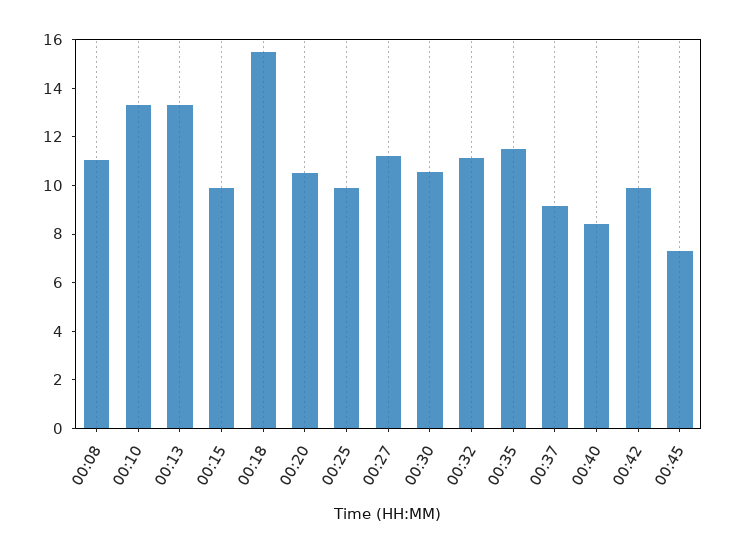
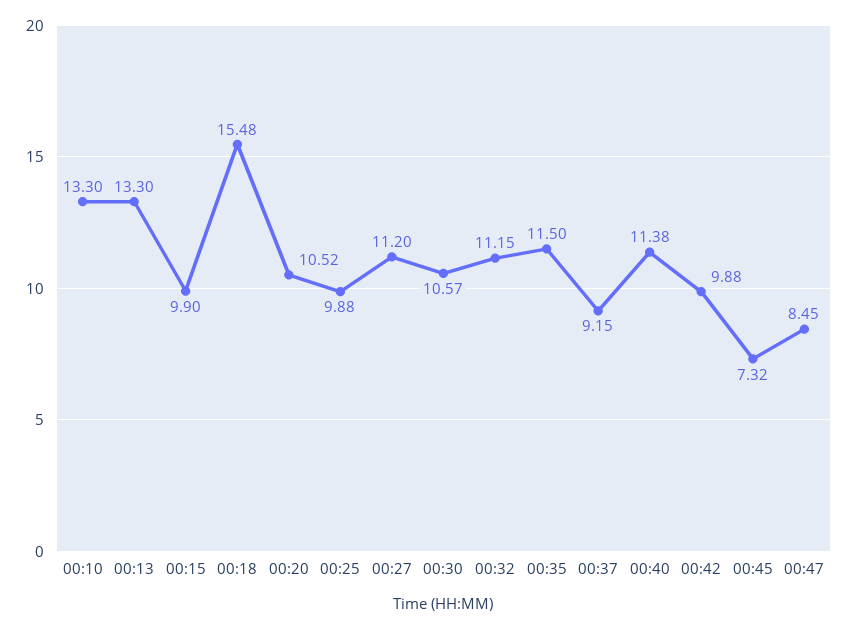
00:08: 11 -> none
00:40: 8.5 -> 11.38
00:47: none -> 8.45

